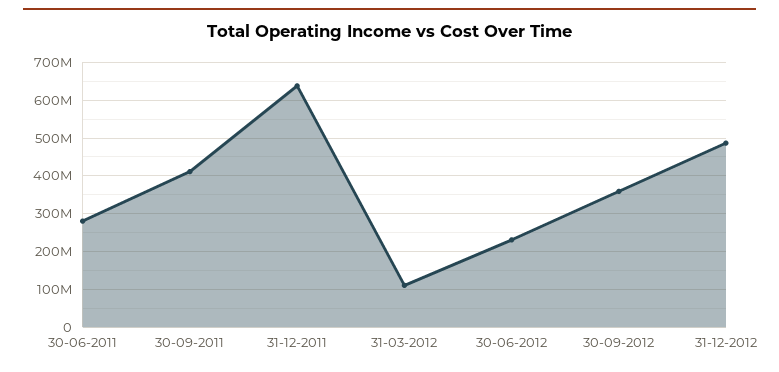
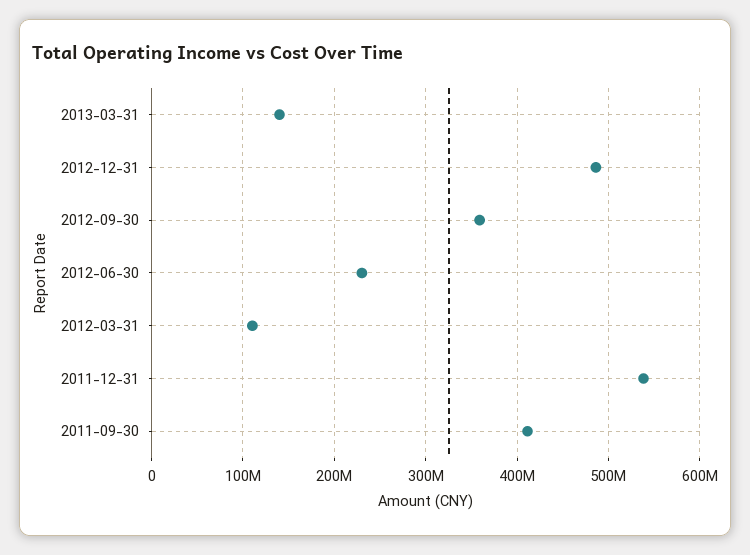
30-06-2011: 280000000 -> none
31-12-2011: 640000000 -> 540000000
2013-03-31: none -> 140000000

